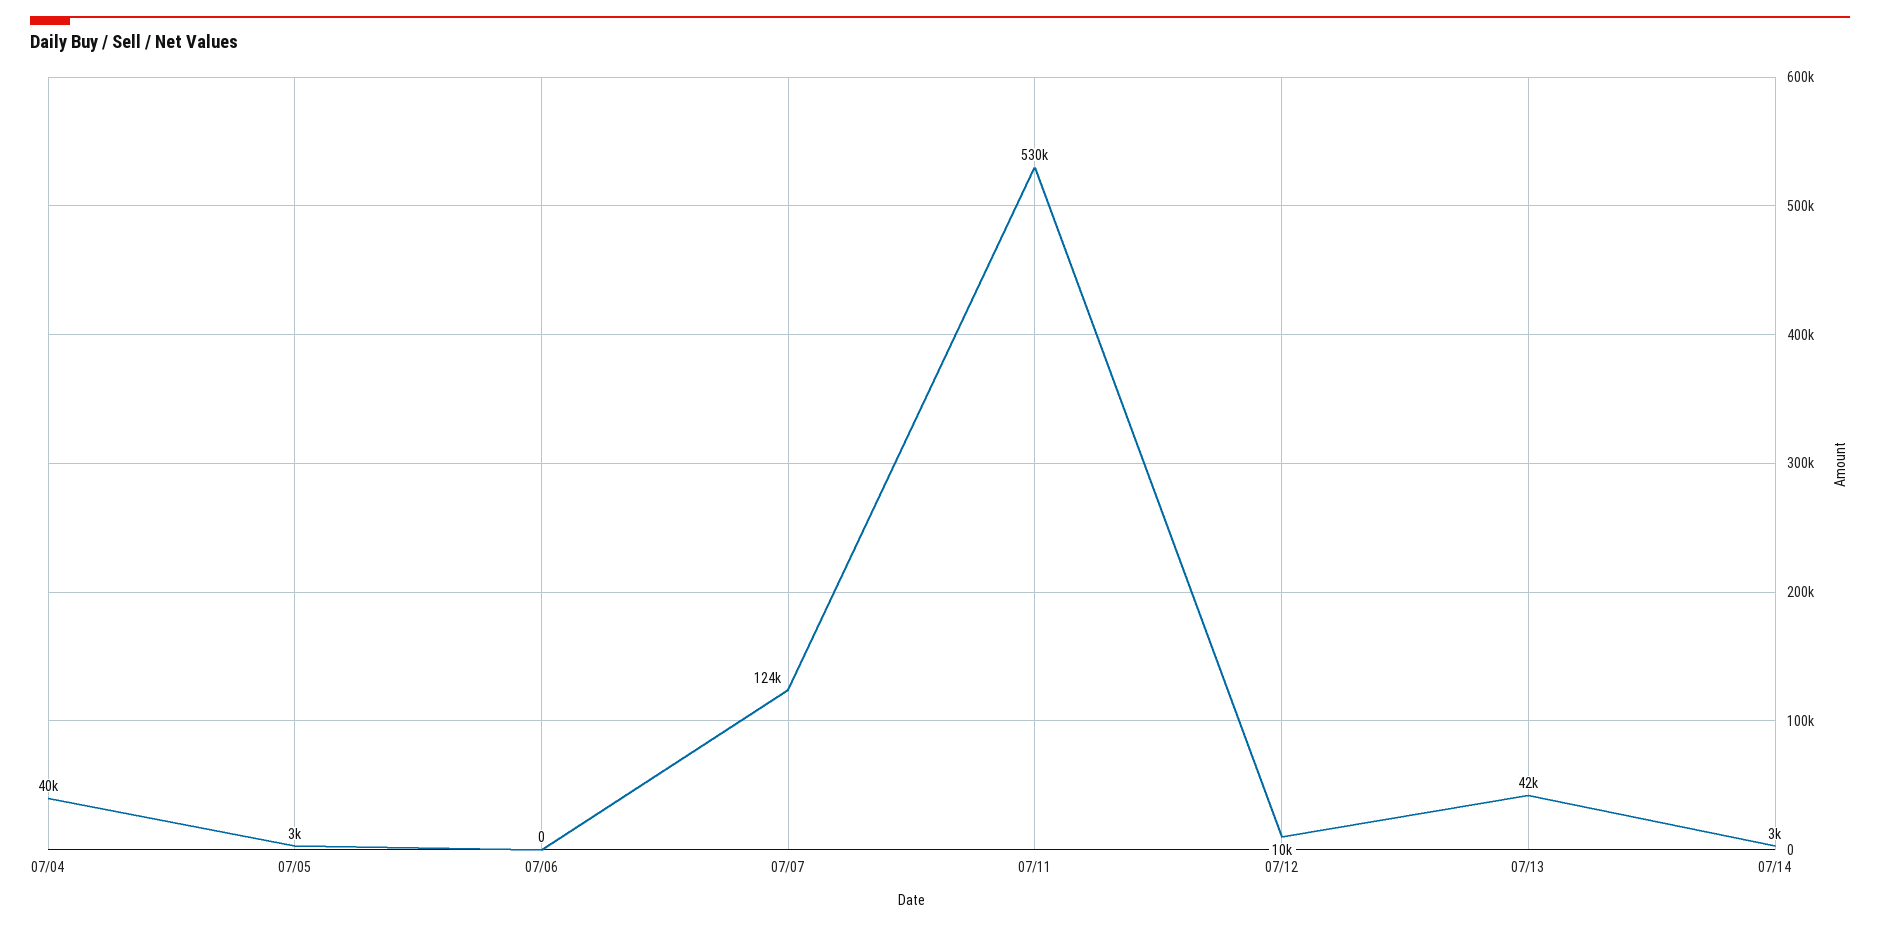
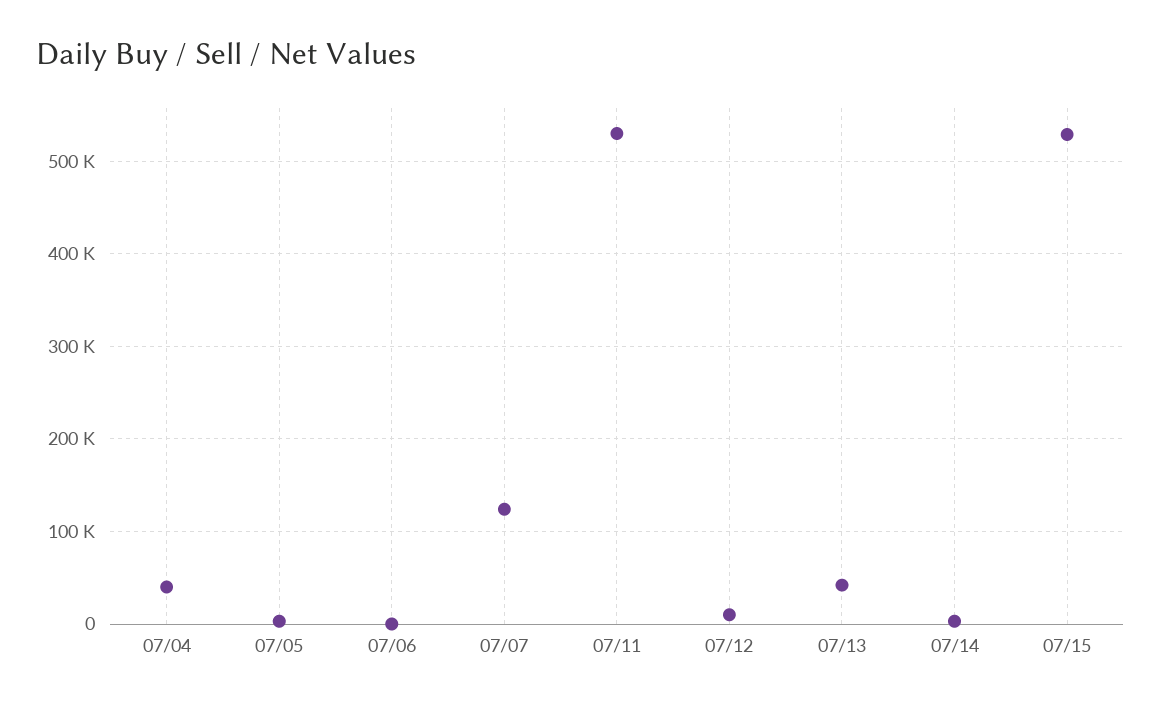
07/15: none -> 530000

